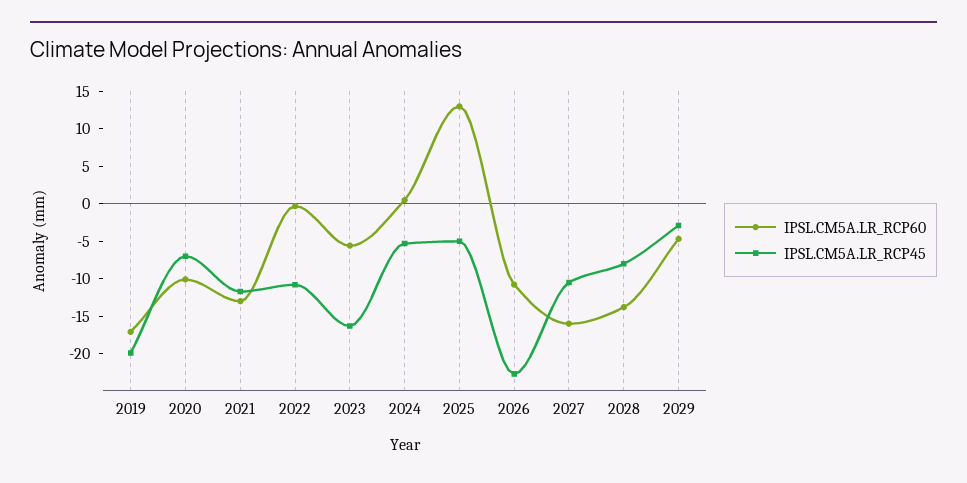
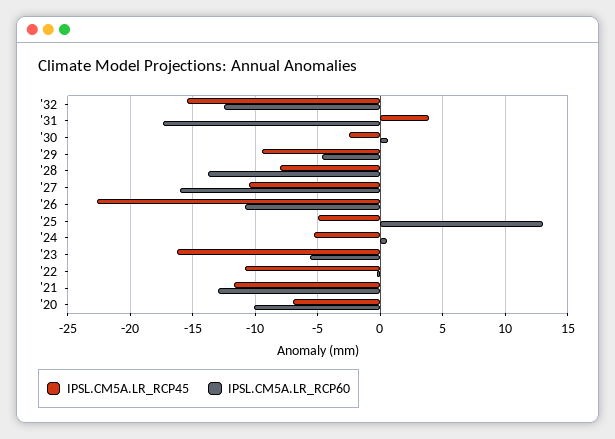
IPSL.CM5A.LR_RCP60, 2019: -17.5 -> none
IPSL.CM5A.LR_RCP45, 2019: -20 -> none
IPSL.CM5A.LR_RCP45, 2029: -2.5 -> -9.5
IPSL.CM5A.LR_RCP45, '32: none -> -15.5
IPSL.CM5A.LR_RCP60, '32: none -> -12.5
IPSL.CM5A.LR_RCP45, '31: none -> 4
IPSL.CM5A.LR_RCP60, '31: none -> -17.5
IPSL.CM5A.LR_RCP45, '30: none -> -2.5
IPSL.CM5A.LR_RCP60, '30: none -> 0.5

